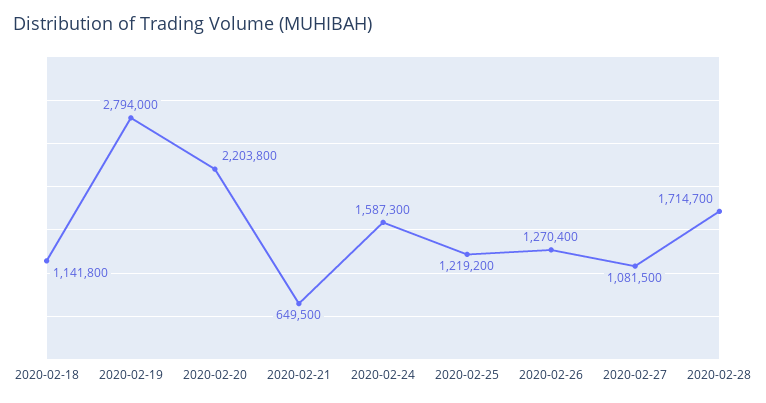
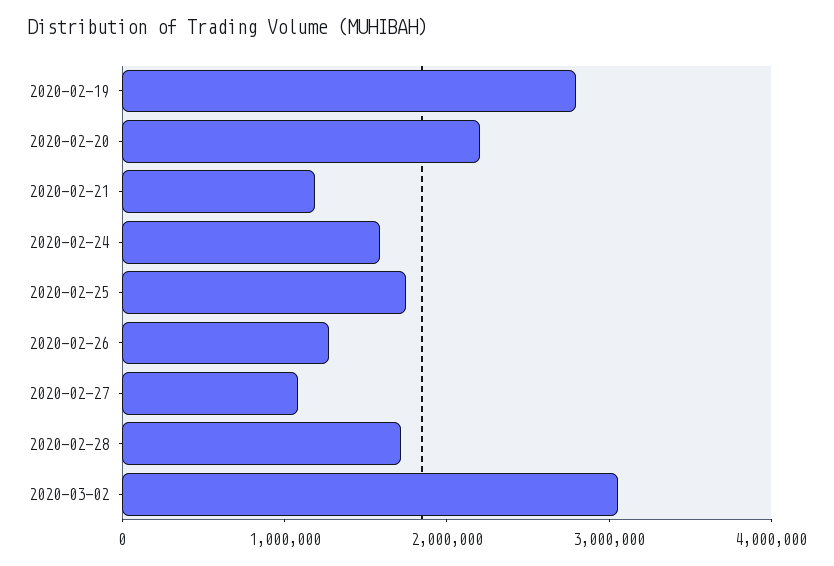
2020-02-18: 1141800 -> none
2020-02-21: 649500 -> 1200000
2020-02-25: 1219200 -> 1800000
2020-03-02: none -> 3000000

